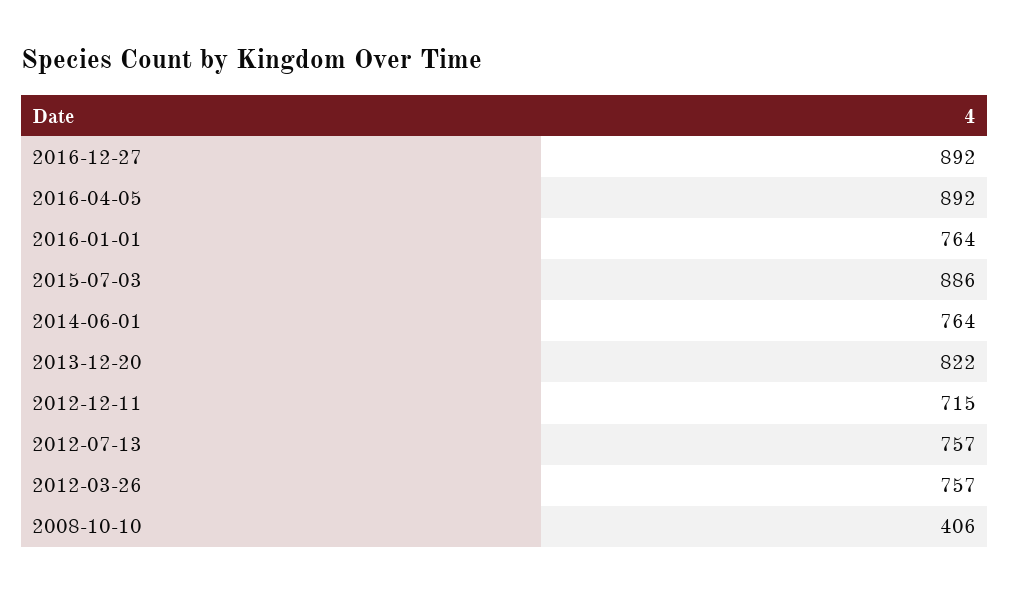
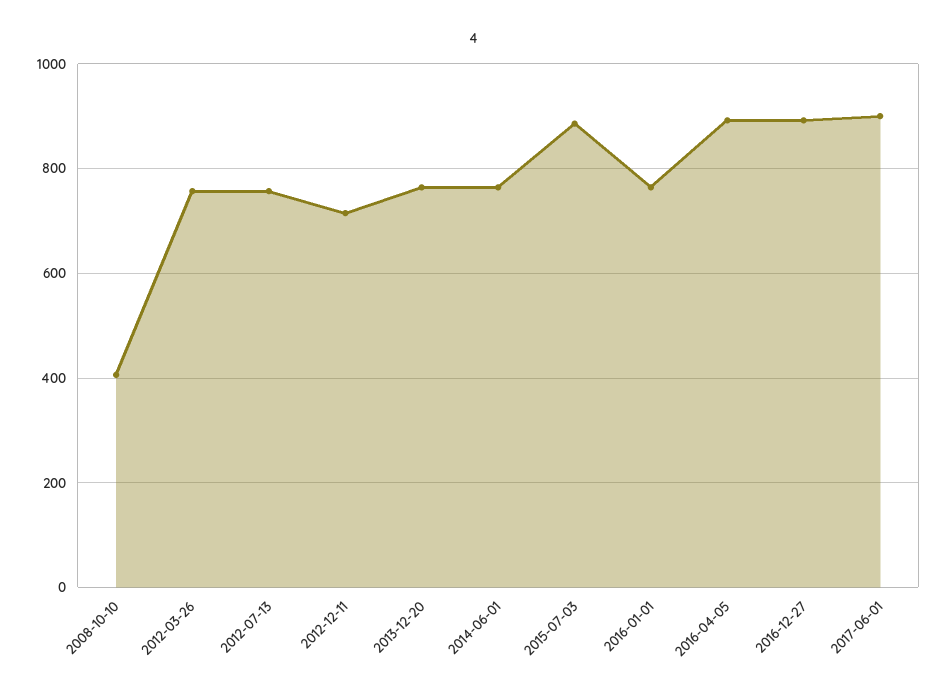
2013-12-20: 822 -> 760
2017-06-01: none -> 900

